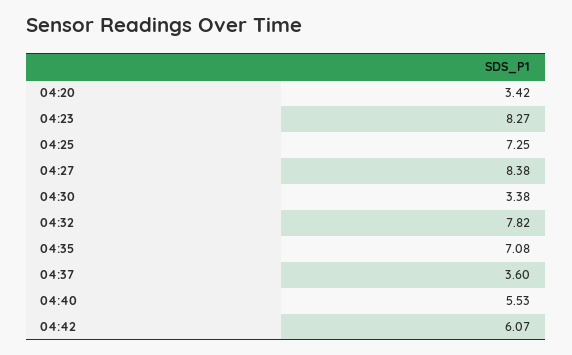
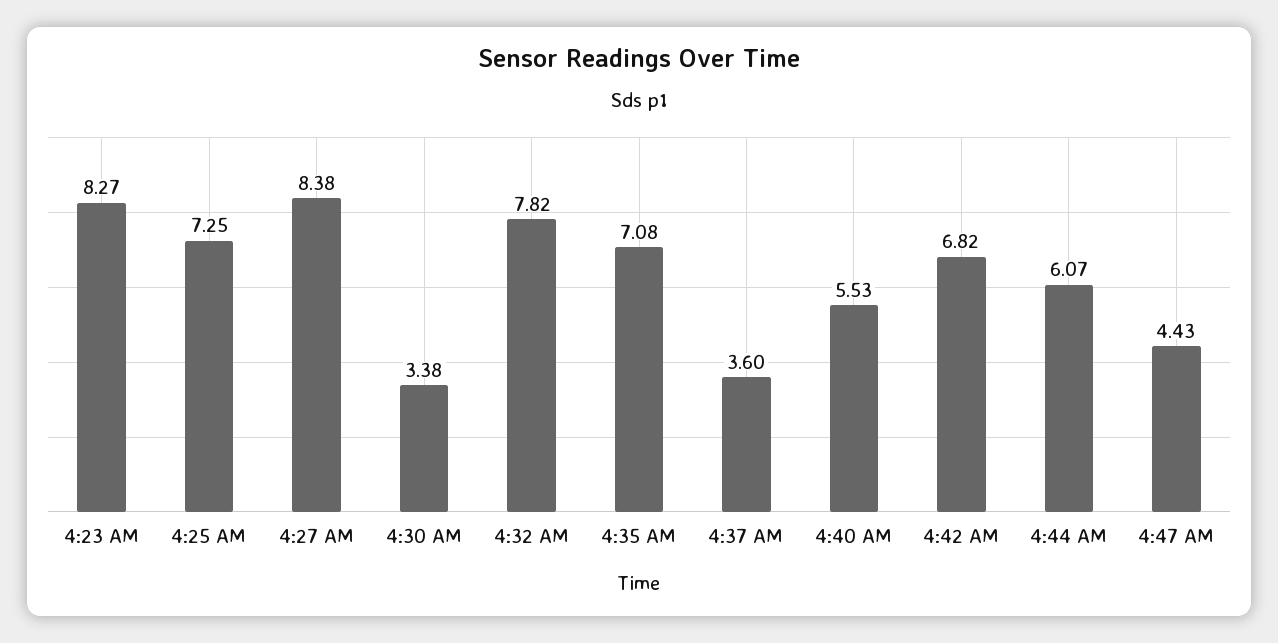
04:20: 3.42 -> none
04:42: 6.07 -> 6.82
4:44 AM: none -> 6.07
4:47 AM: none -> 4.43

